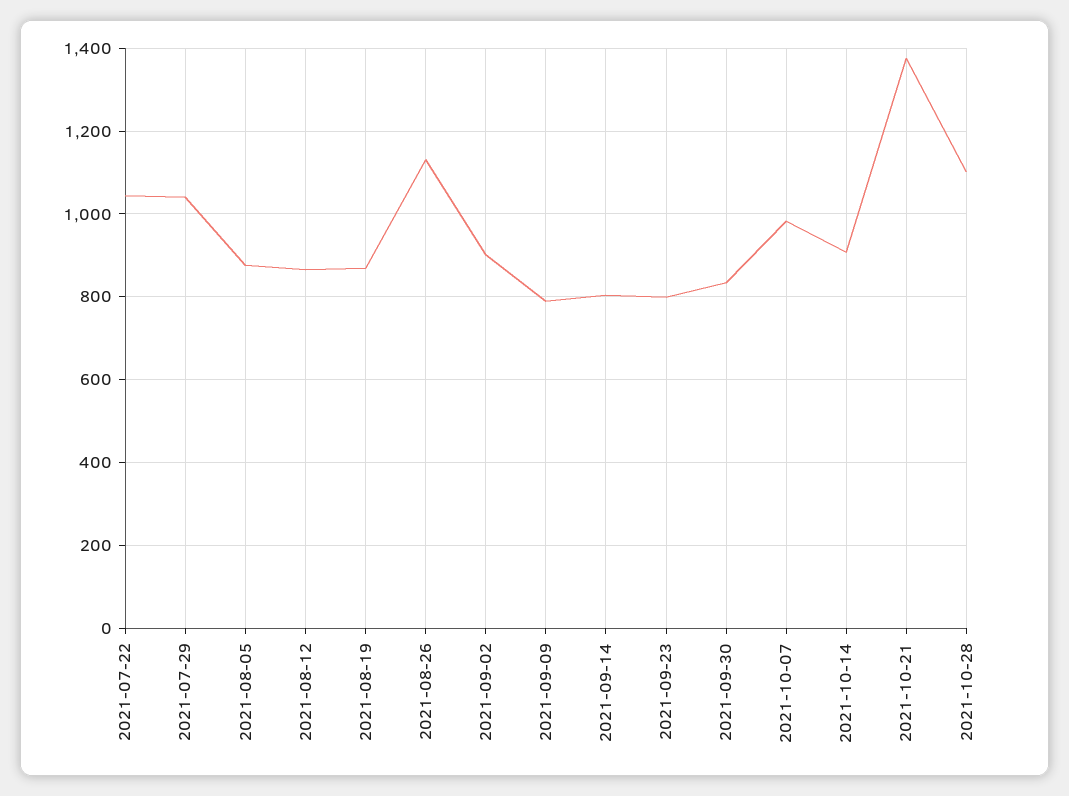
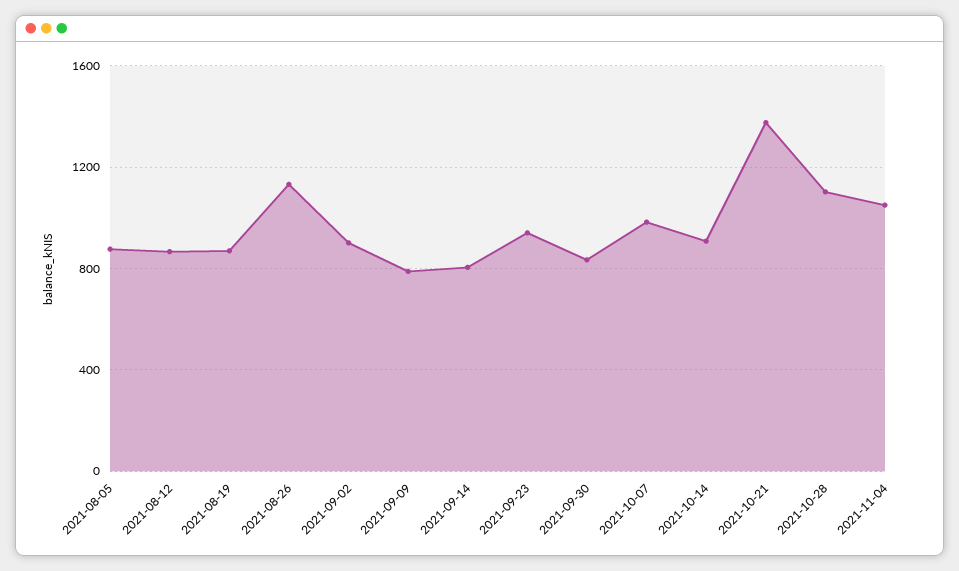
2021-07-22: 1040 -> none
2021-07-29: 1040 -> none
2021-09-23: 800 -> 950
2021-11-04: none -> 1050

